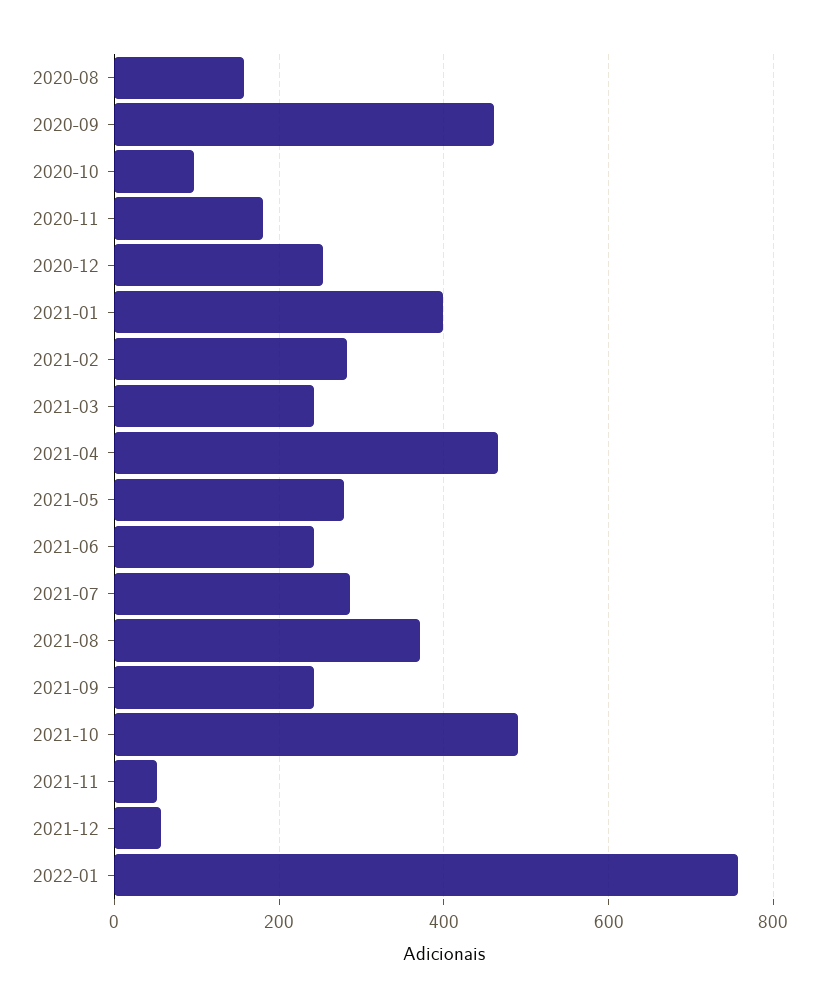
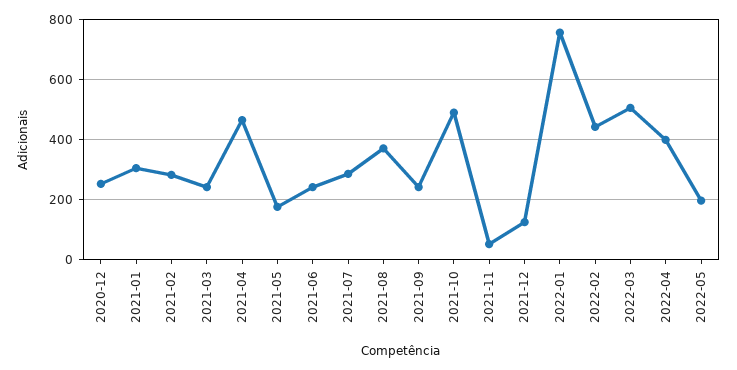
2020-08: 160 -> none
2020-09: 460 -> none
2020-10: 100 -> none
2020-11: 180 -> none
2021-01: 400 -> 300
2021-05: 280 -> 175
2021-12: 60 -> 125
2022-02: none -> 450
2022-03: none -> 500
2022-04: none -> 400
2022-05: none -> 200

